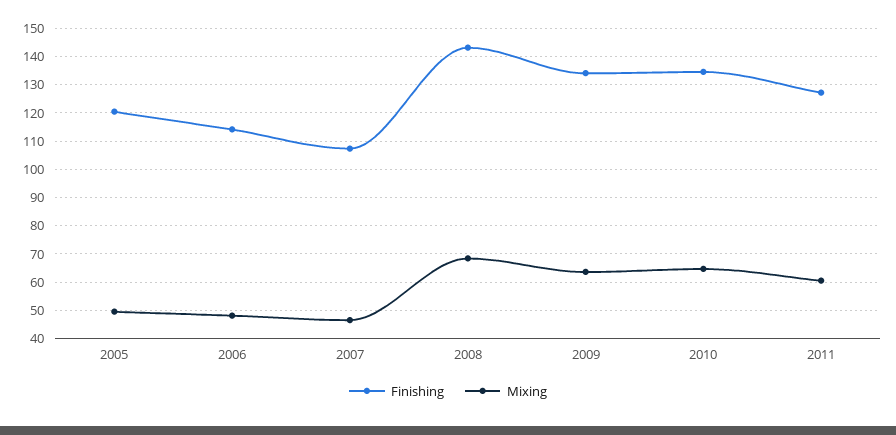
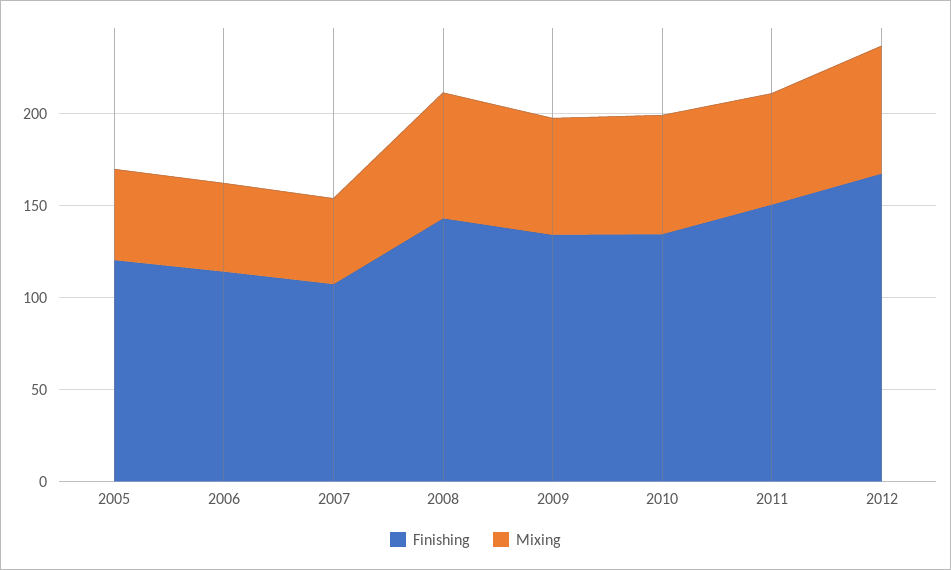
Finishing, 2011: 127.5 -> 150
Finishing, 2012: none -> 170
Mixing, 2012: none -> 70

